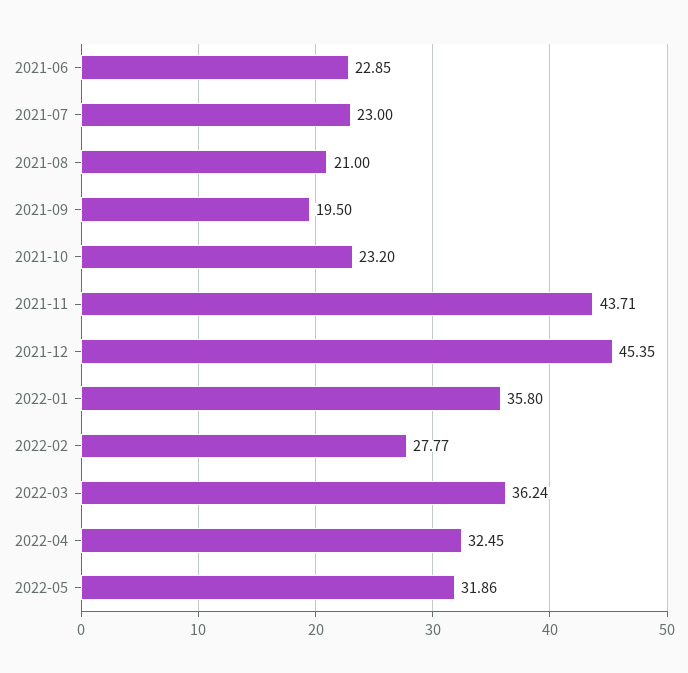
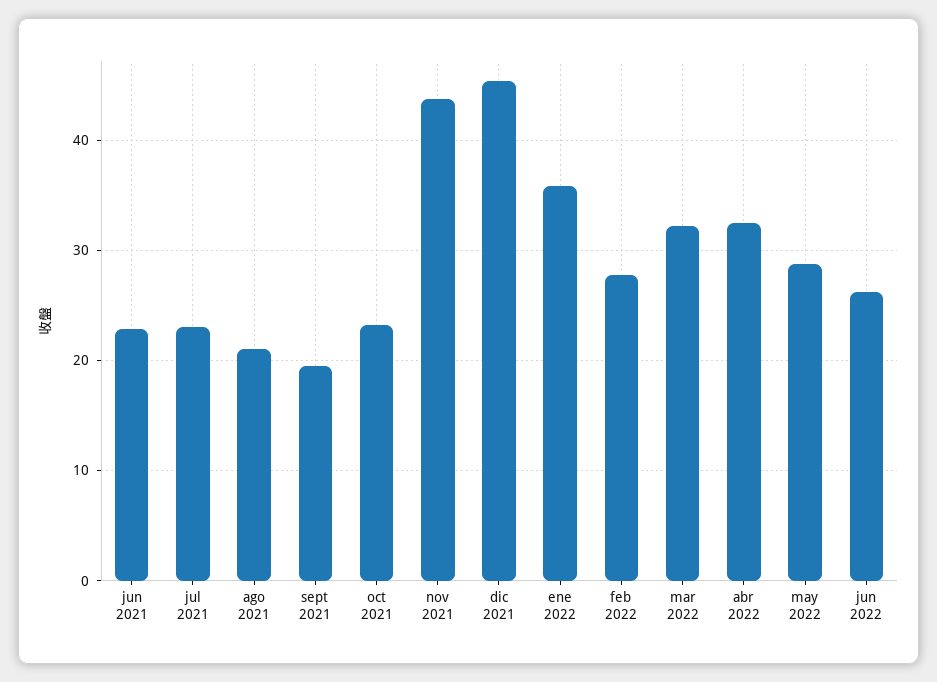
2022-03: 36.24 -> 32
2022-05: 31.86 -> 29
jun 2022: none -> 26

